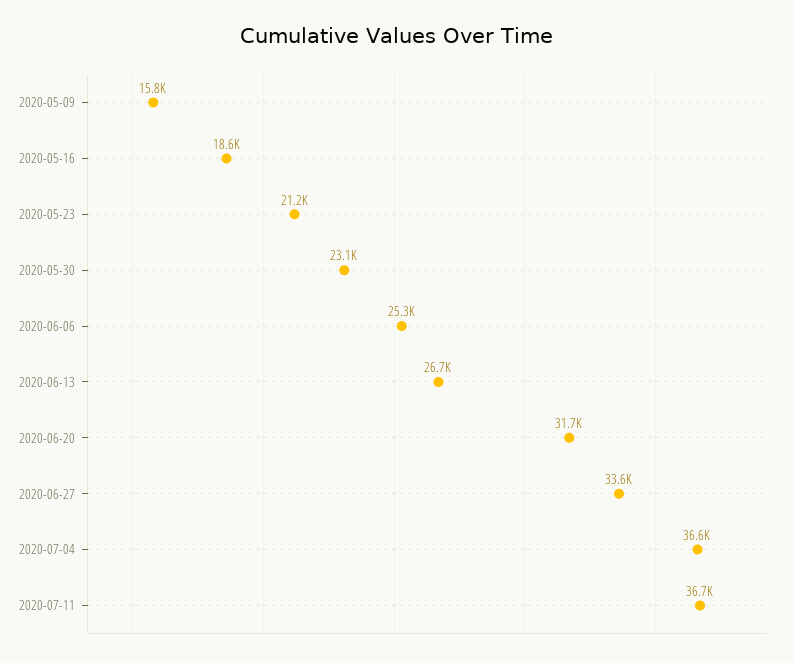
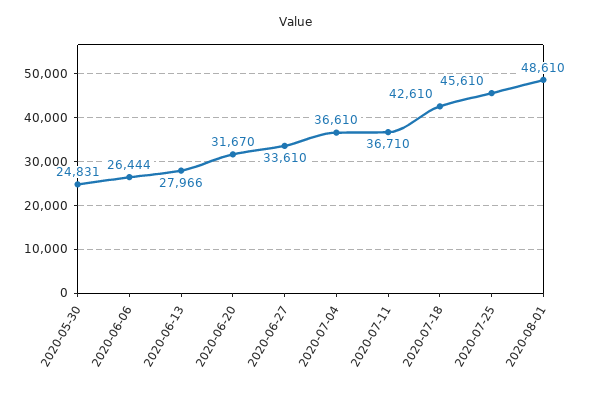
2020-05-09: 15800 -> none
2020-05-16: 18600 -> none
2020-05-23: 21200 -> none
2020-05-30: 23100 -> 24831
2020-06-06: 25300 -> 26444
2020-06-13: 26700 -> 27966
2020-07-18: none -> 42610
2020-07-25: none -> 45610
2020-08-01: none -> 48610

